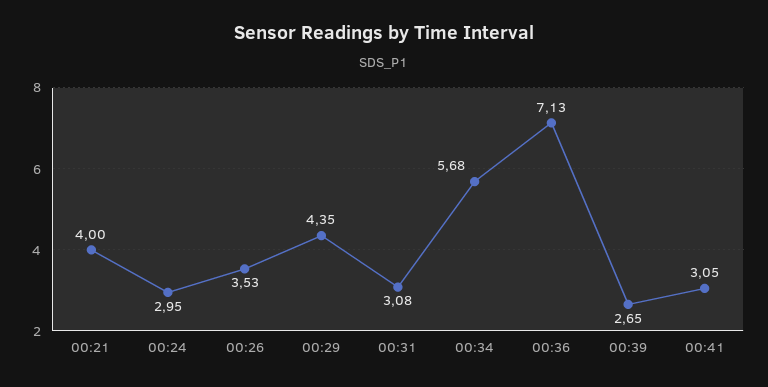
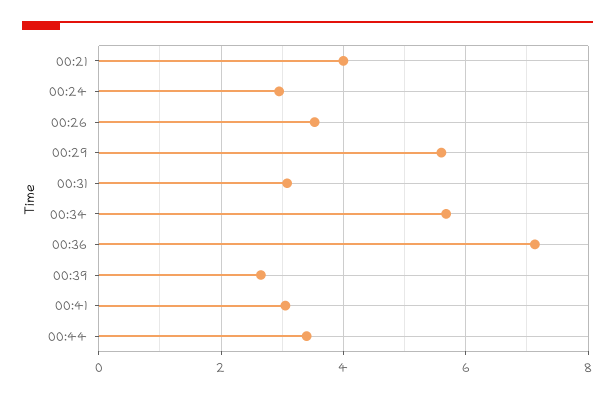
00:29: 4.35 -> 5.6
00:44: none -> 3.4

